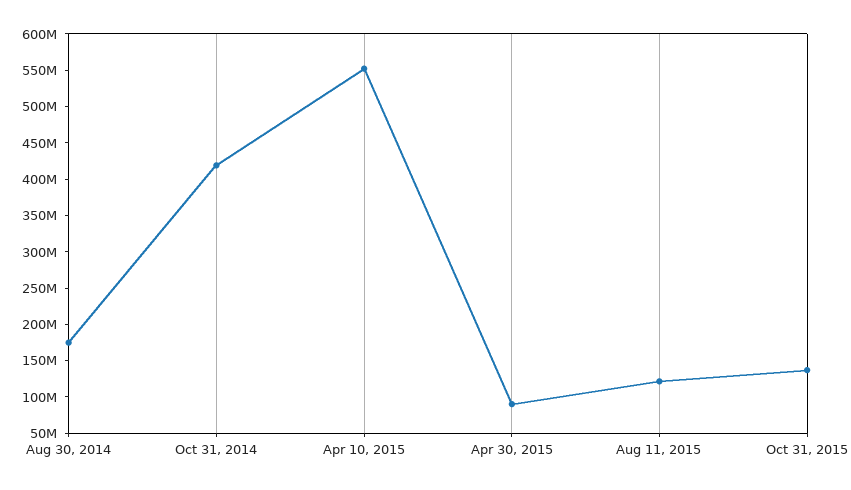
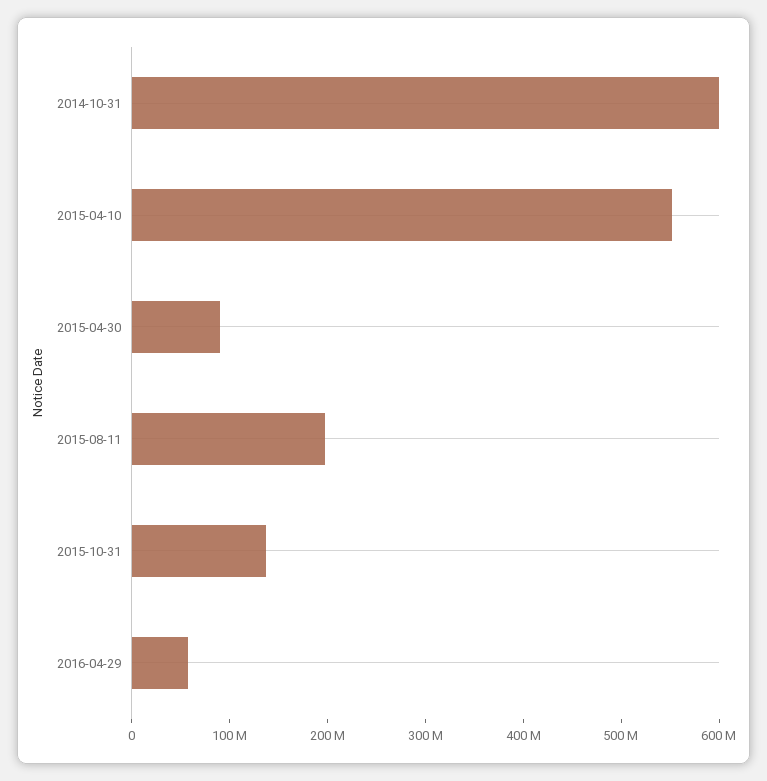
Aug 30, 2014: 175000000 -> none
Oct 31, 2014: 425000000 -> 600000000
Aug 11, 2015: 125000000 -> 200000000
2016-04-29: none -> 60000000

